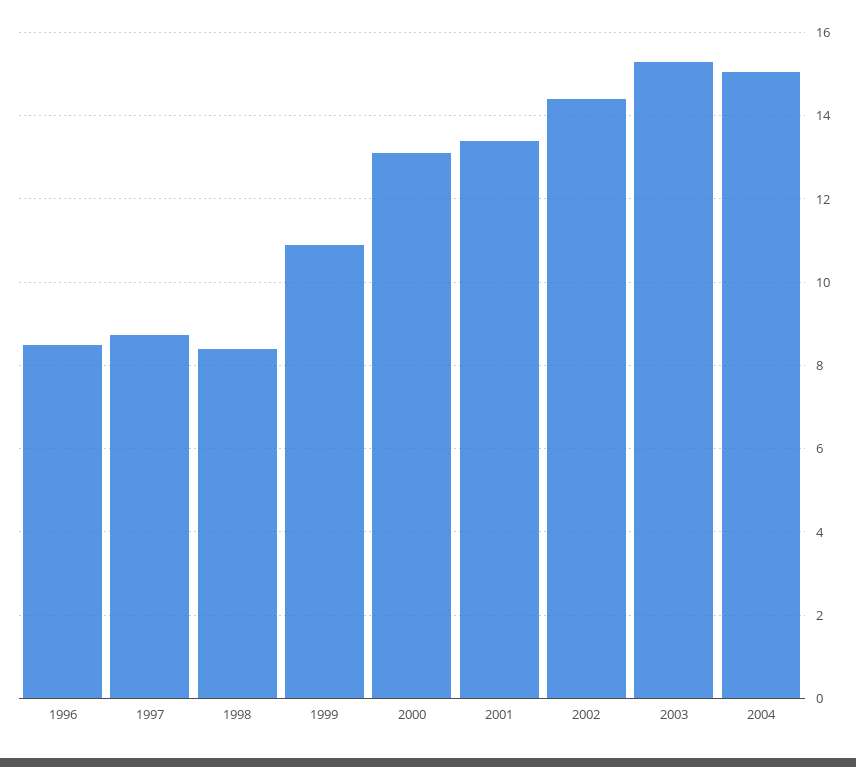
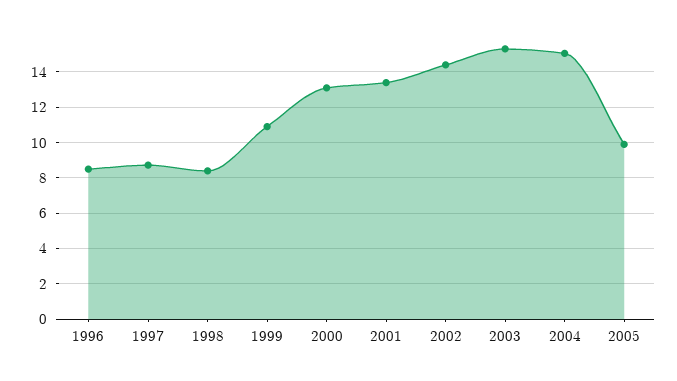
2005: none -> 10

